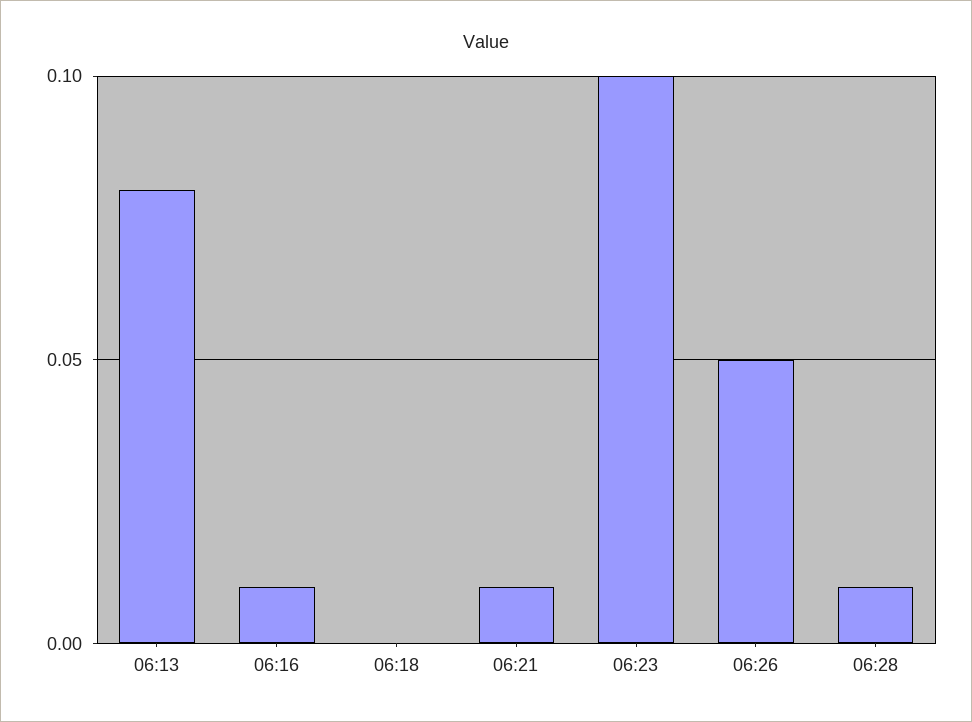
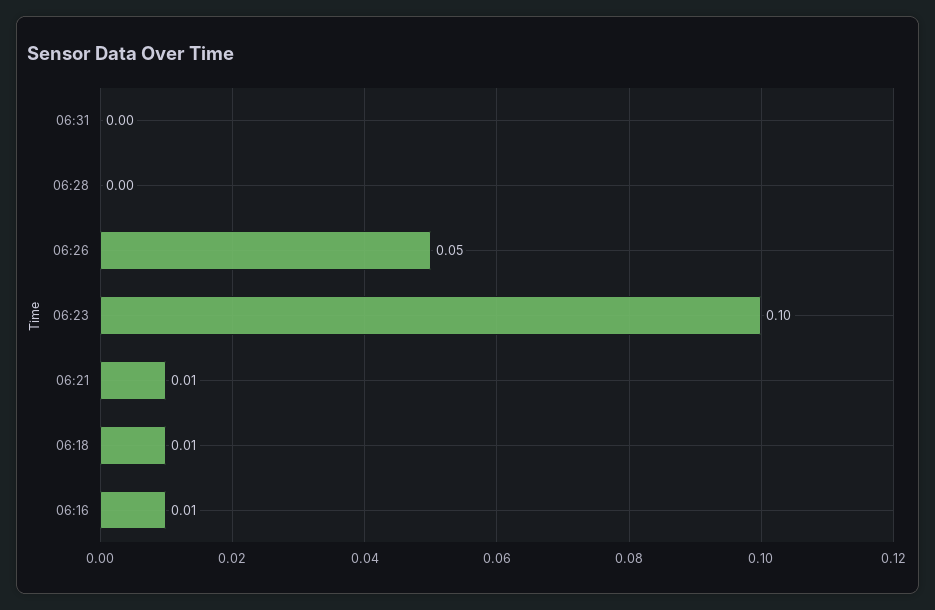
06:13: 0.08 -> none
06:18: 0 -> 0.01
06:28: 0.01 -> 0
06:31: none -> 0

